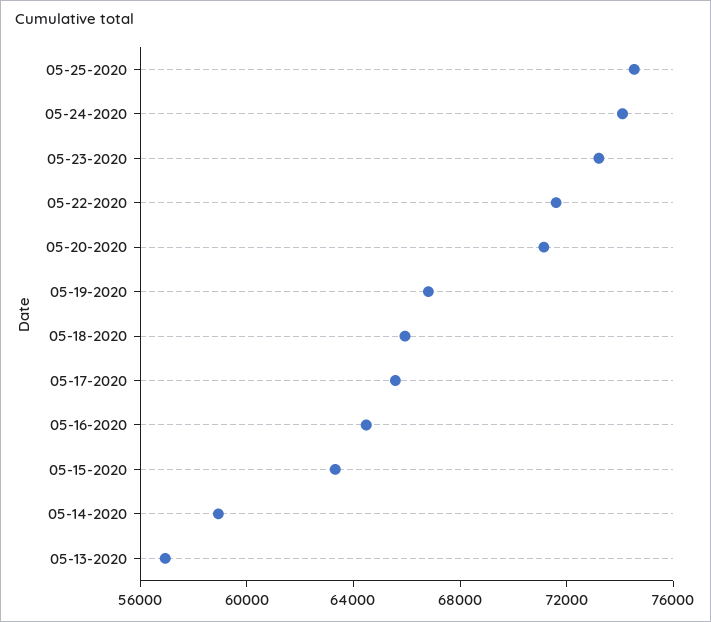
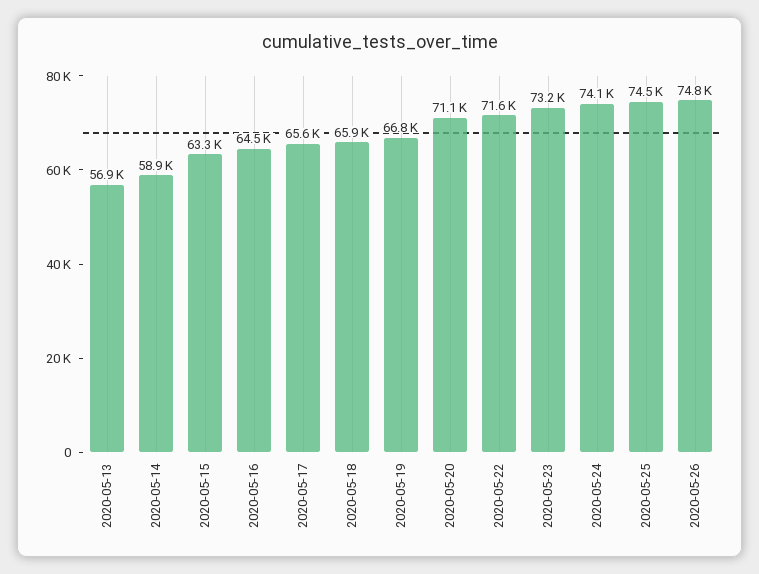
2020-05-26: none -> 74800

